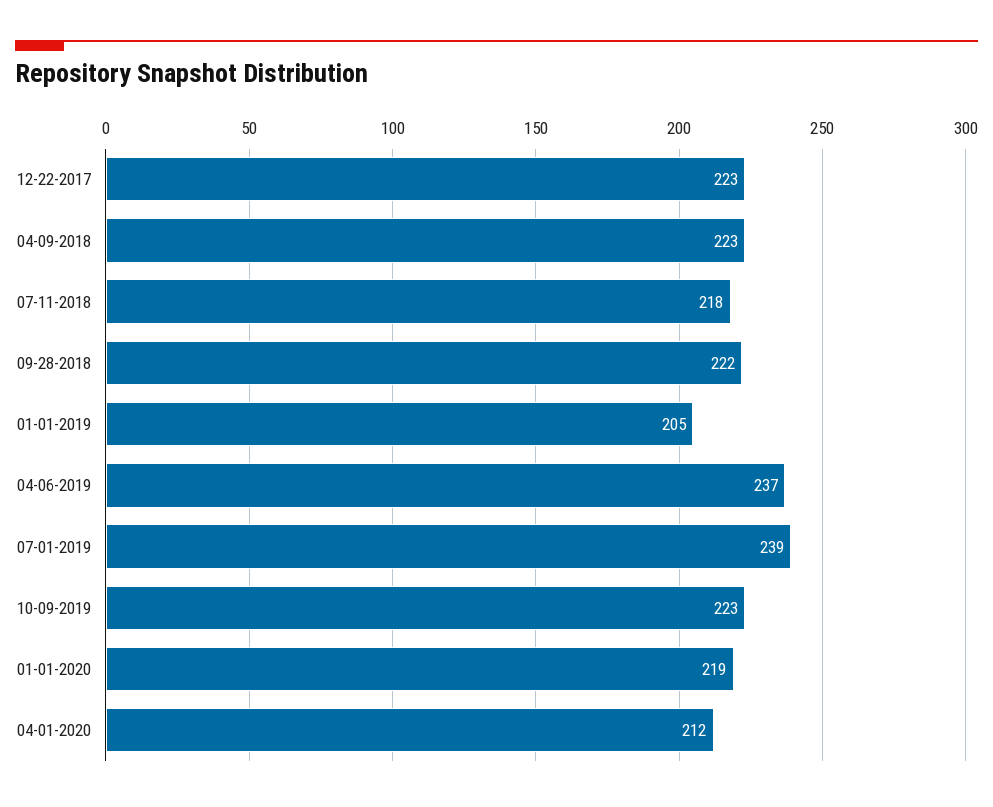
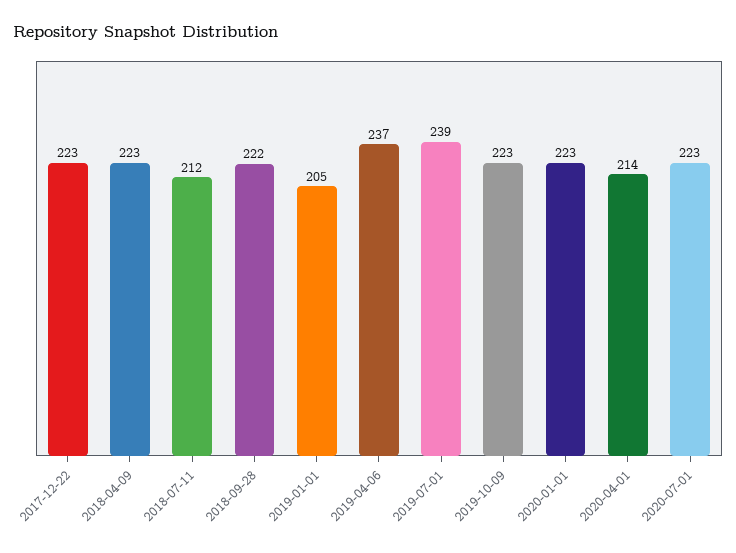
07-11-2018: 218 -> 212
01-01-2020: 219 -> 223
04-01-2020: 212 -> 214
2020-07-01: none -> 223

